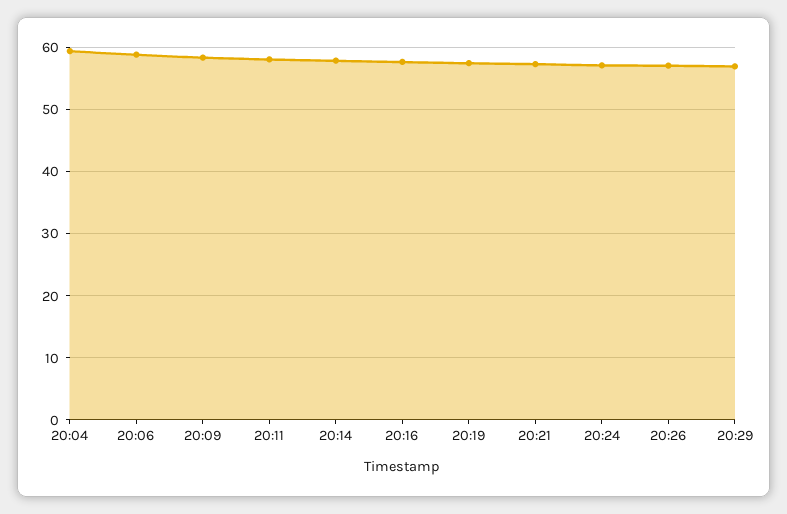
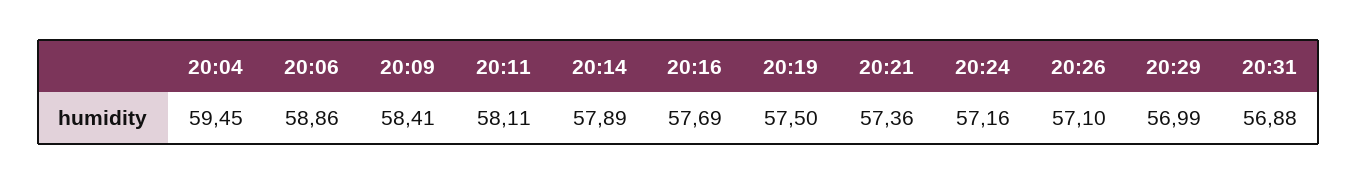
20:31: none -> 56.88

